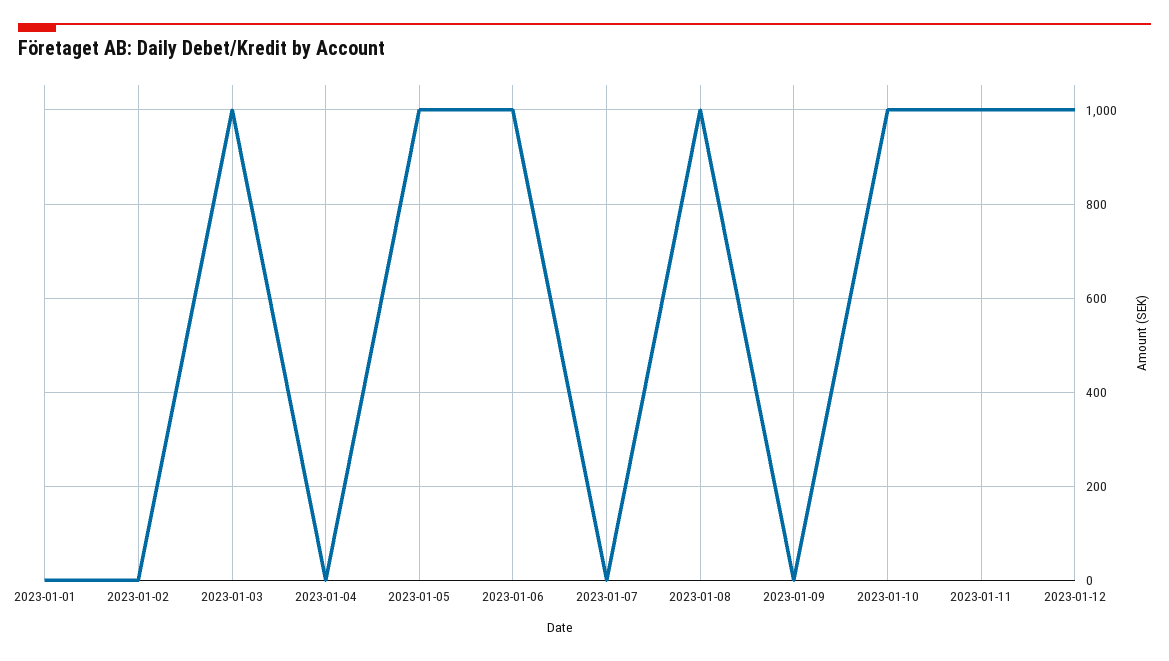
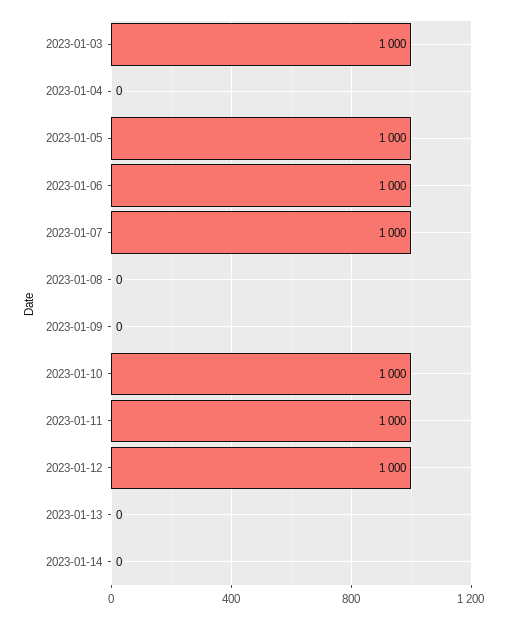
2023-01-01: 0 -> none
2023-01-02: 0 -> none
2023-01-07: 0 -> 1000
2023-01-08: 1000 -> 0
2023-01-13: none -> 0
2023-01-14: none -> 0

